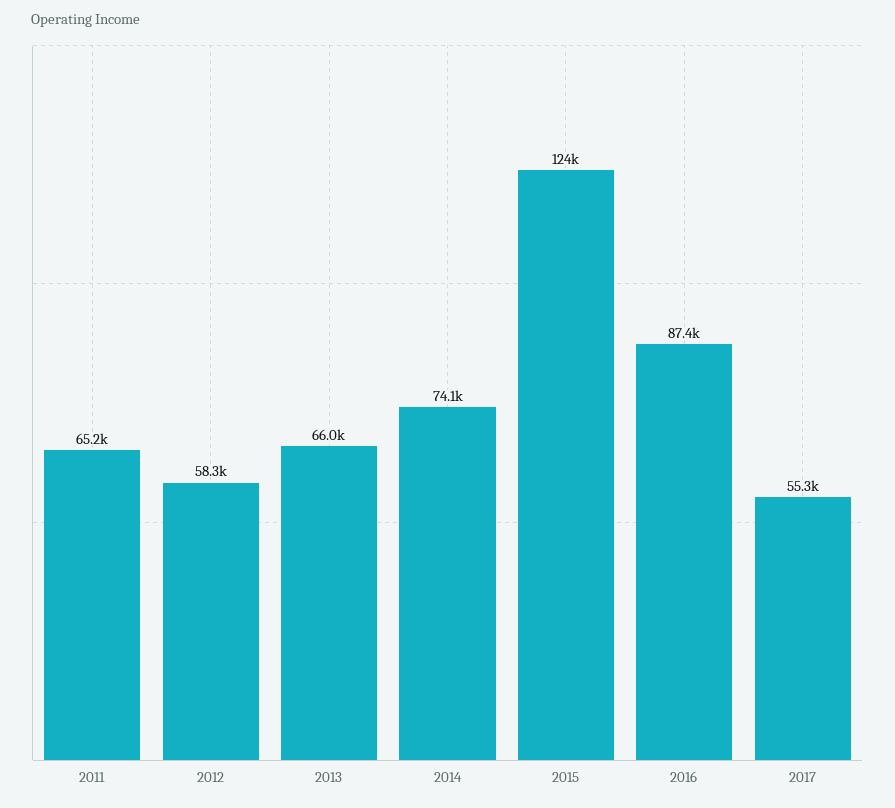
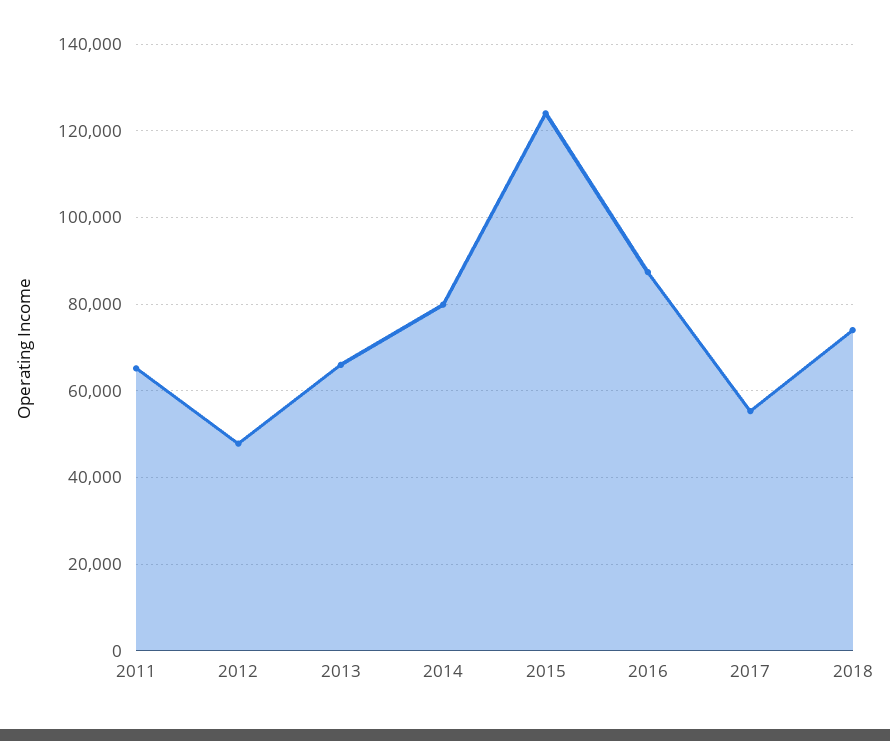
2012: 58300 -> 48000
2014: 74100 -> 80000
2018: none -> 74000

